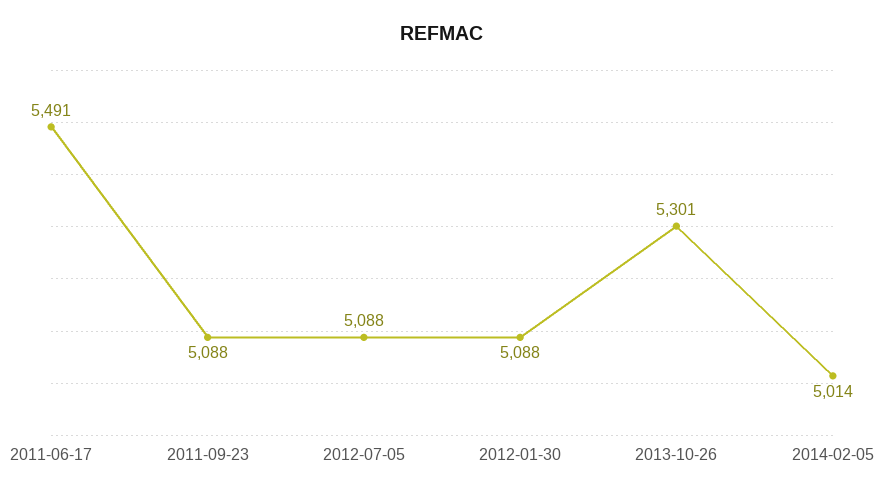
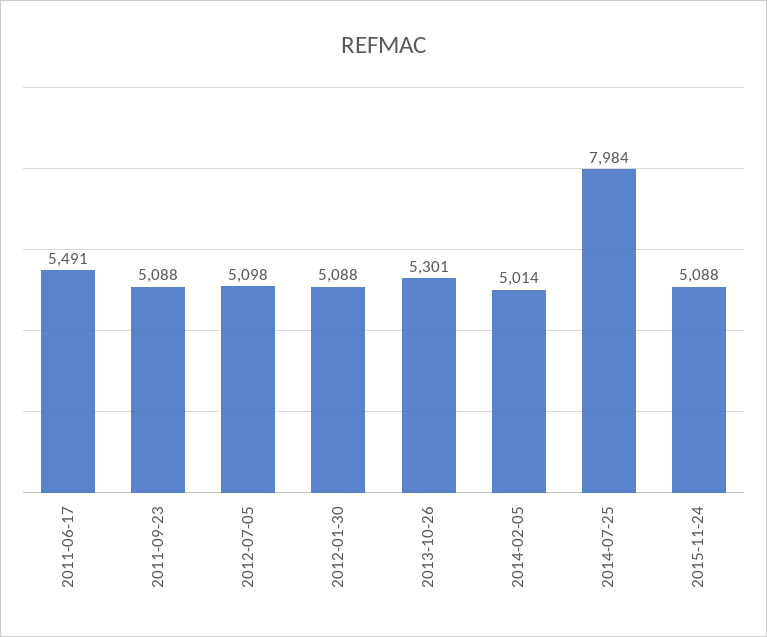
2012-07-05: 5088 -> 5098
2014-07-25: none -> 7984
2015-11-24: none -> 5088

